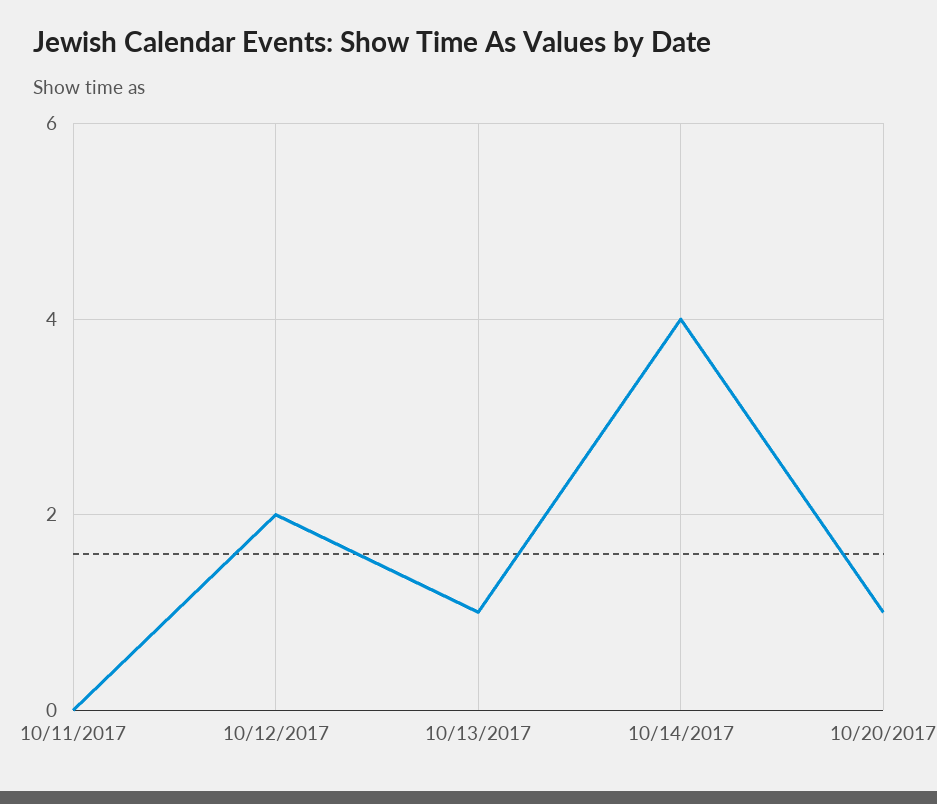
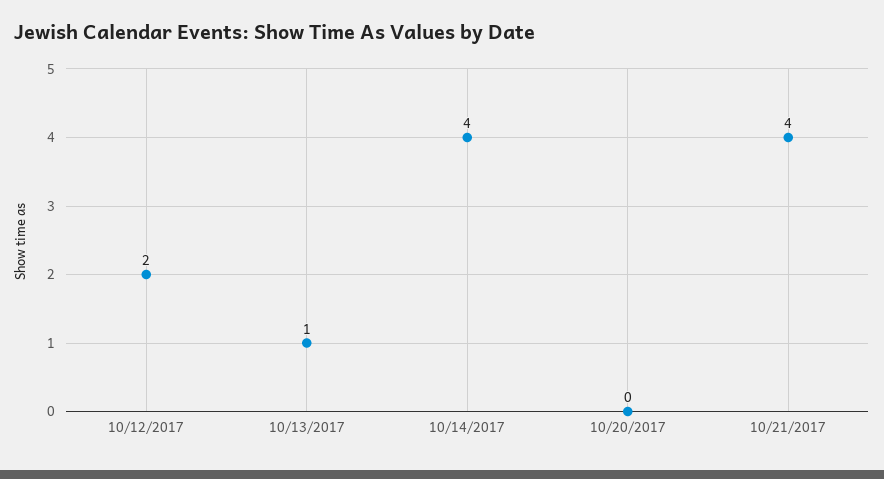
10/11/2017: 0 -> none
10/20/2017: 1 -> 0
10/21/2017: none -> 4

